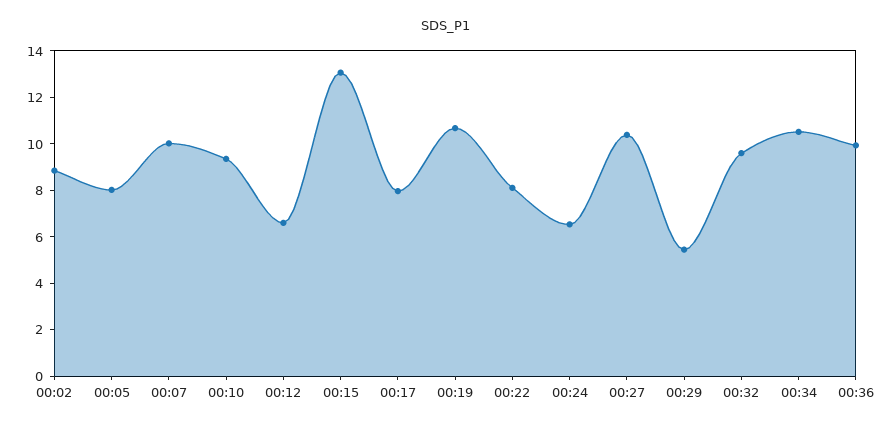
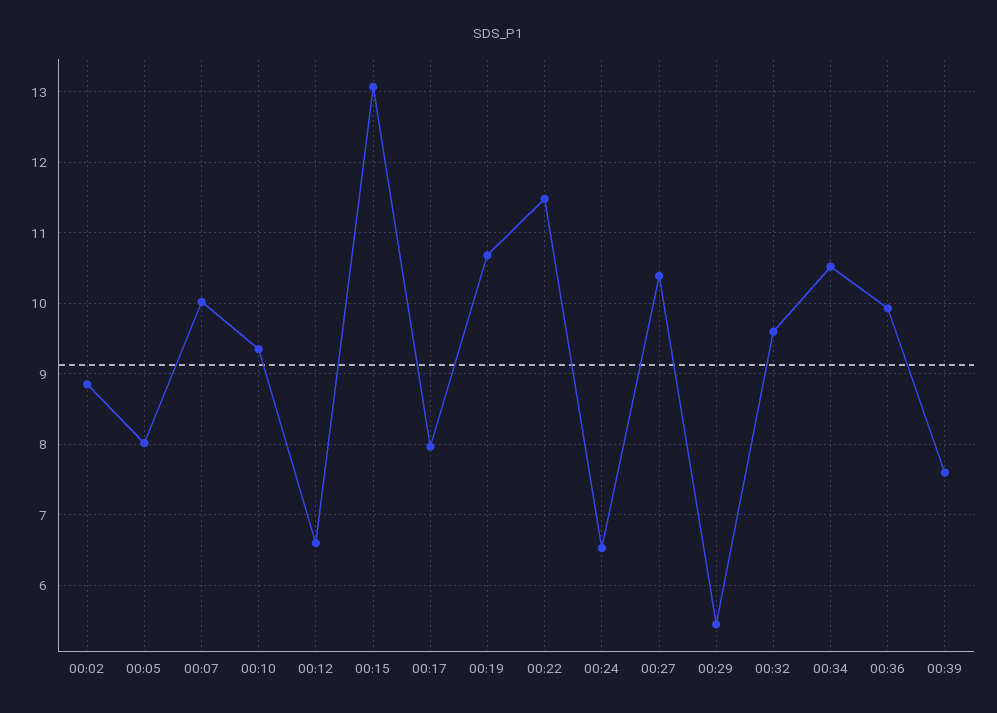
00:22: 8 -> 11.5
00:39: none -> 7.6

